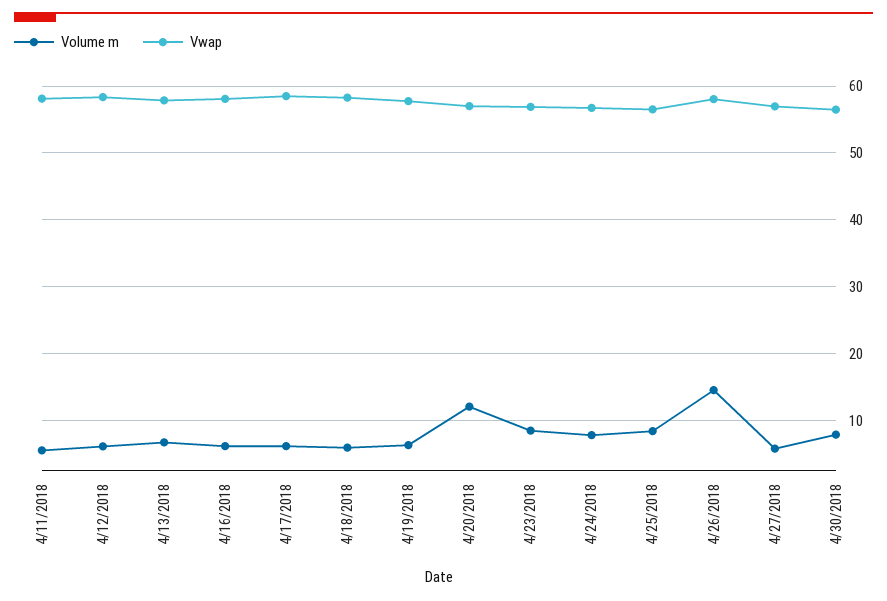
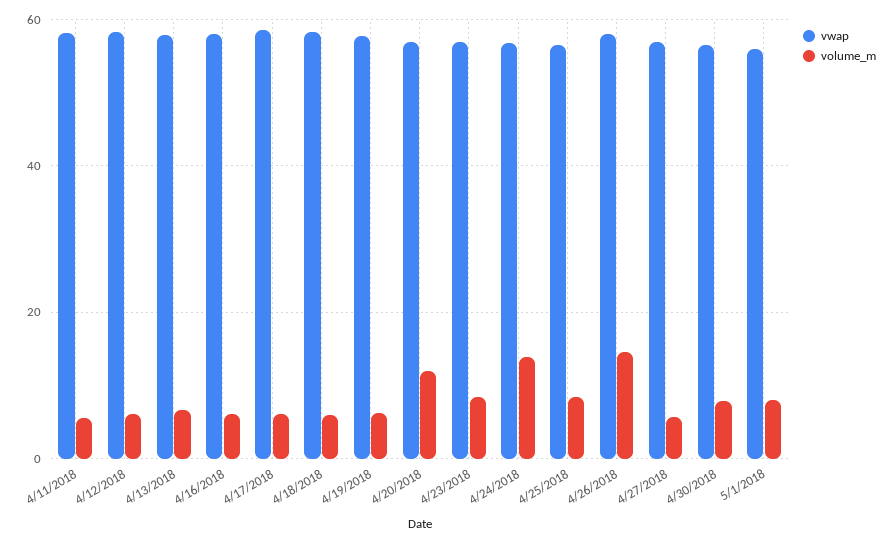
Volume m, 4/24/2018: 8 -> 14
Vwap, 5/1/2018: none -> 56
Volume m, 5/1/2018: none -> 8

